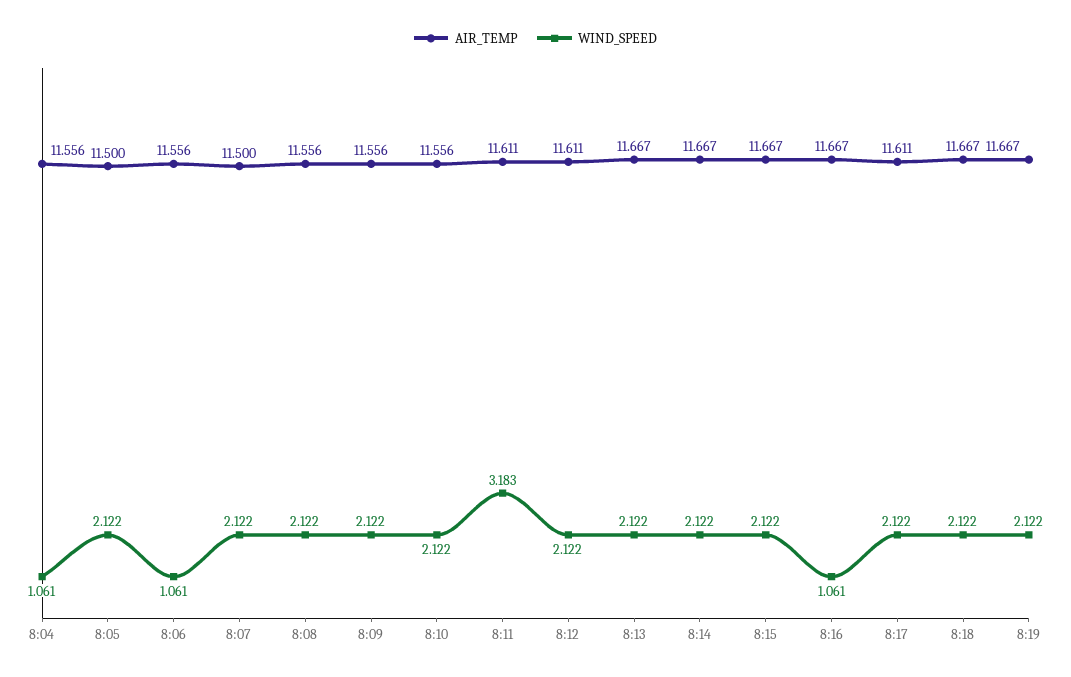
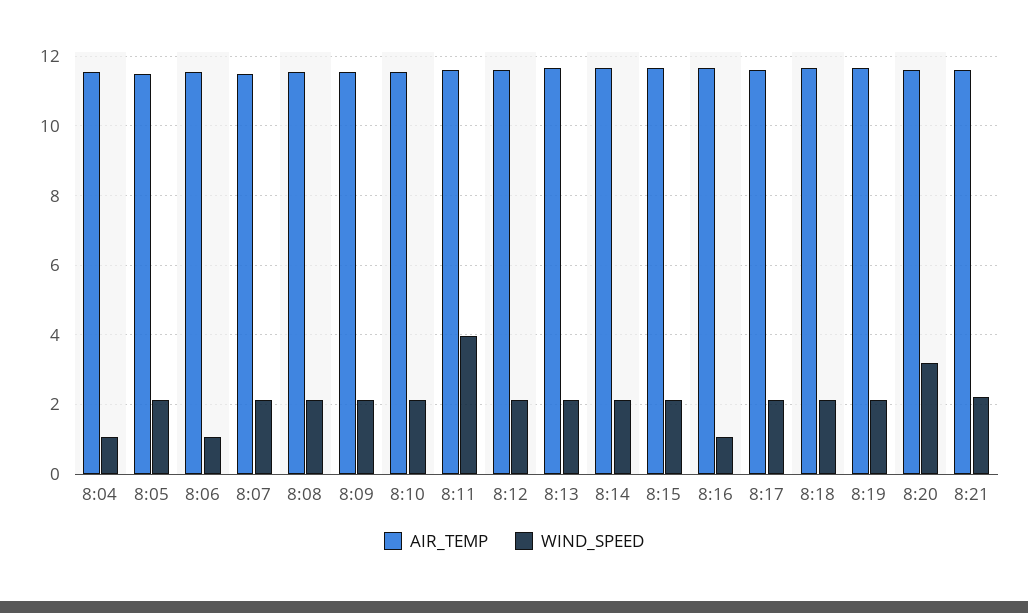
WIND_SPEED, 8:11: 3.183 -> 4
AIR_TEMP, 8:20: none -> 11.6
WIND_SPEED, 8:20: none -> 3.2
AIR_TEMP, 8:21: none -> 11.6
WIND_SPEED, 8:21: none -> 2.2

